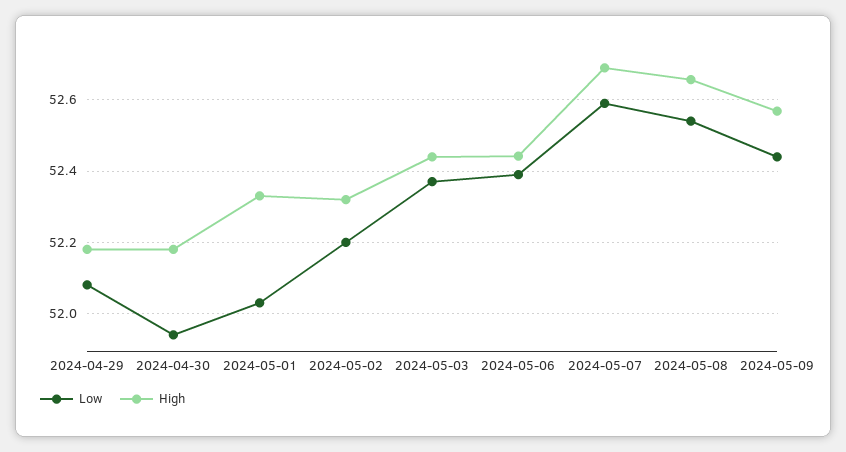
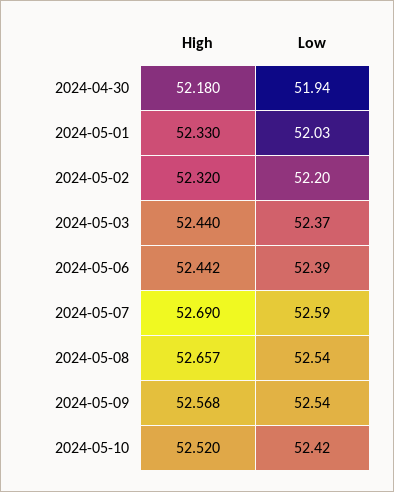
Low, 2024-04-29: 52.08 -> none
High, 2024-04-29: 52.18 -> none
Low, 2024-05-09: 52.44 -> 52.54
High, 2024-05-10: none -> 52.52
Low, 2024-05-10: none -> 52.42

